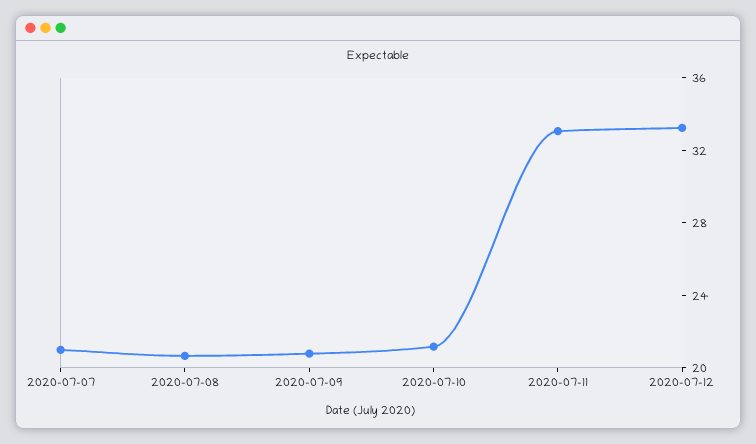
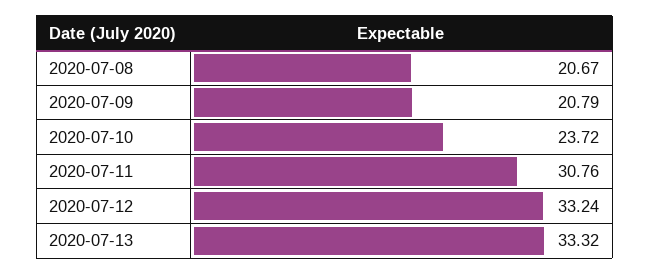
2020-07-07: 21 -> none
2020-07-10: 21 -> 23.72
2020-07-11: 33 -> 30.76
2020-07-13: none -> 33.32

